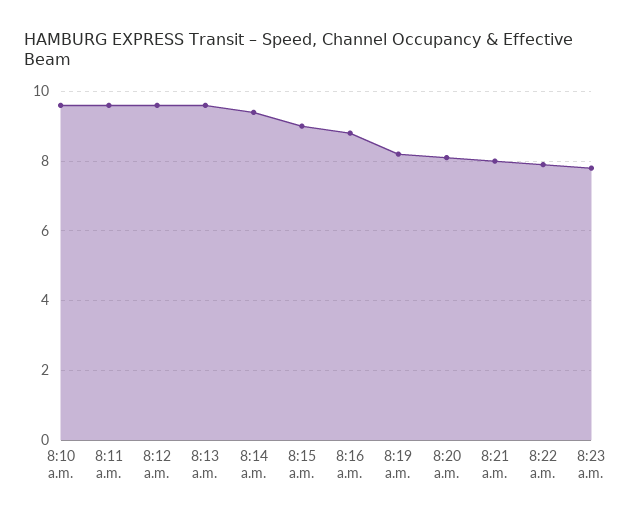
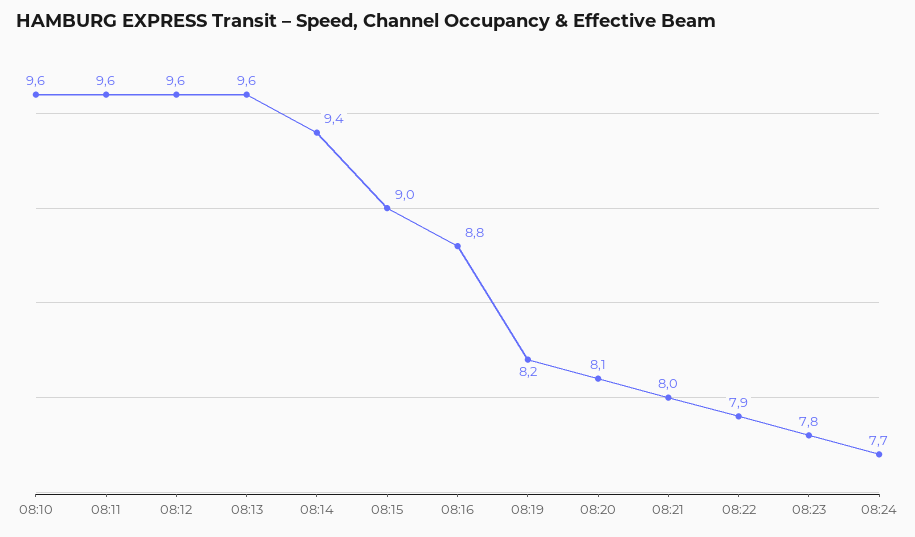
08:24: none -> 7.7

